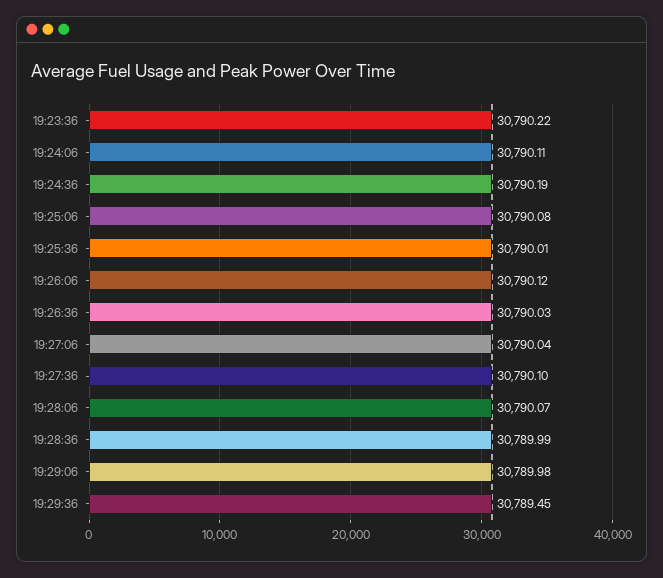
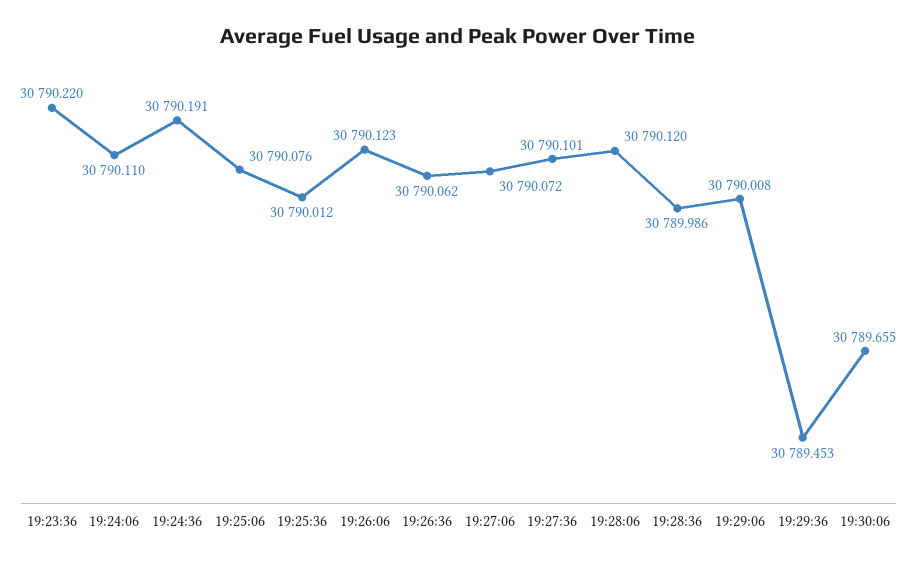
19:26:36: 30790.03 -> 30790.062
19:27:06: 30790.04 -> 30790.072
19:28:06: 30790.07 -> 30790.12
19:29:06: 30789.98 -> 30790.008
19:30:06: none -> 30789.655

